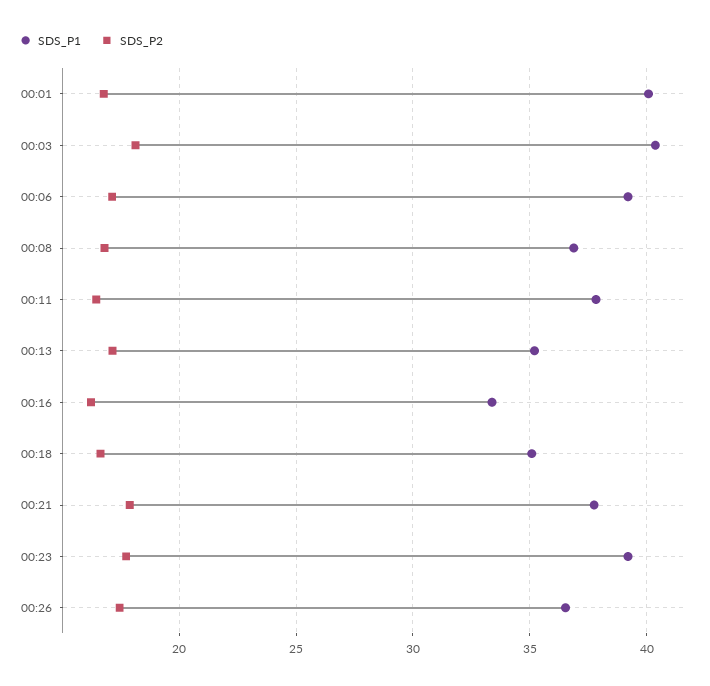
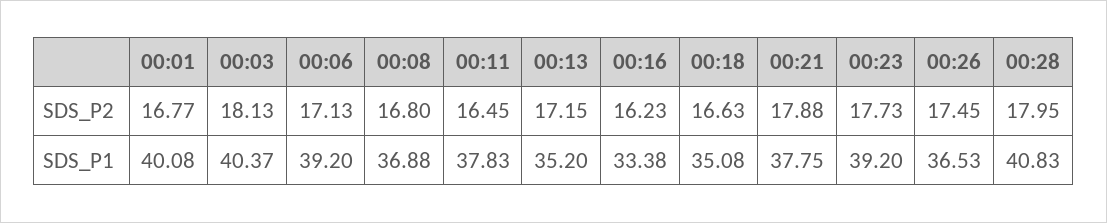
SDS_P2, 00:28: none -> 17.95
SDS_P1, 00:28: none -> 40.83

